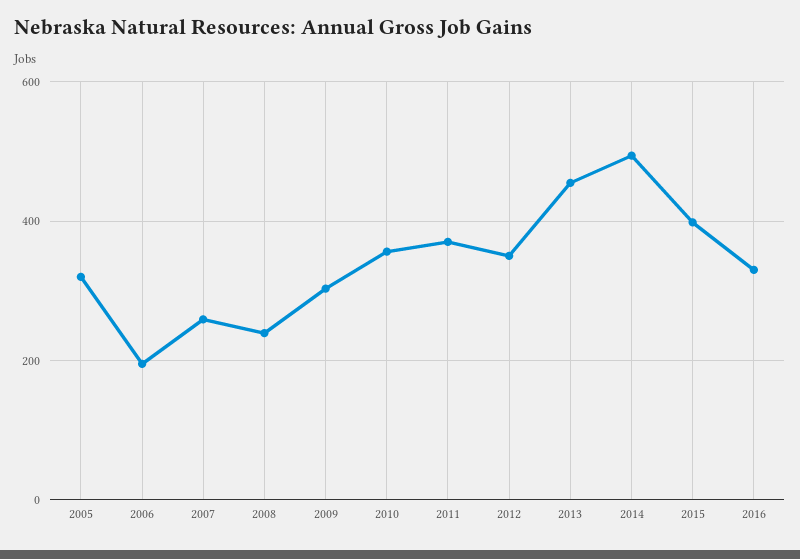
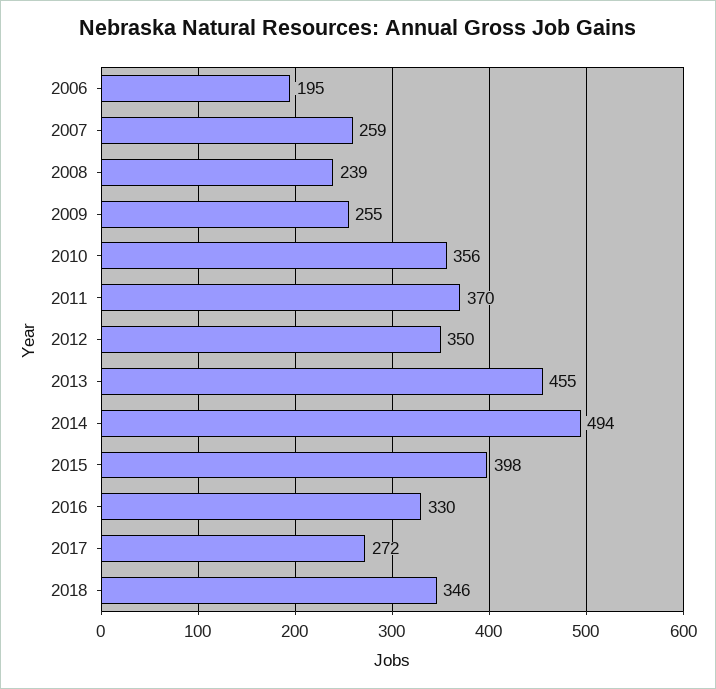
2005: 320 -> none
2009: 300 -> 255
2017: none -> 272
2018: none -> 346

